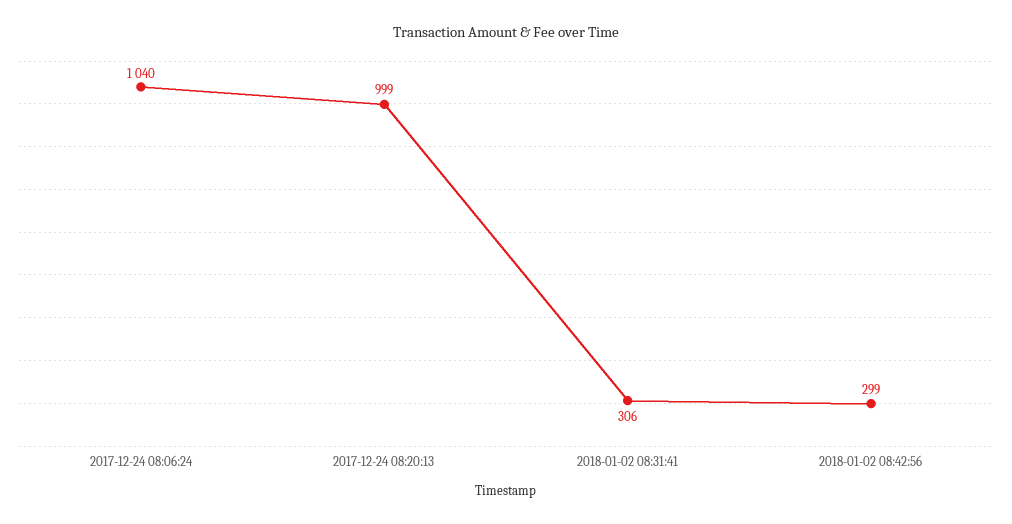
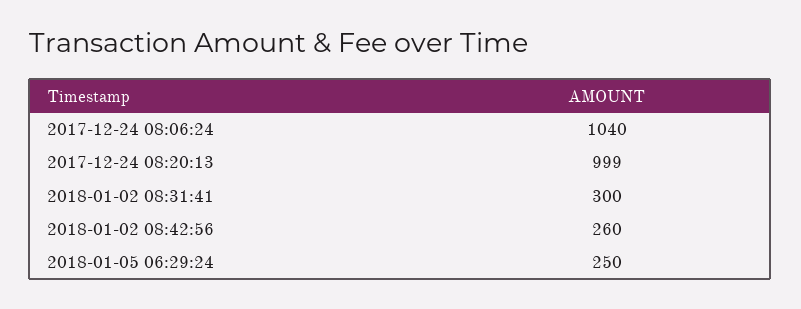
2018-01-02 08:31:41: 306 -> 300
2018-01-02 08:42:56: 299 -> 260
2018-01-05 06:29:24: none -> 250

